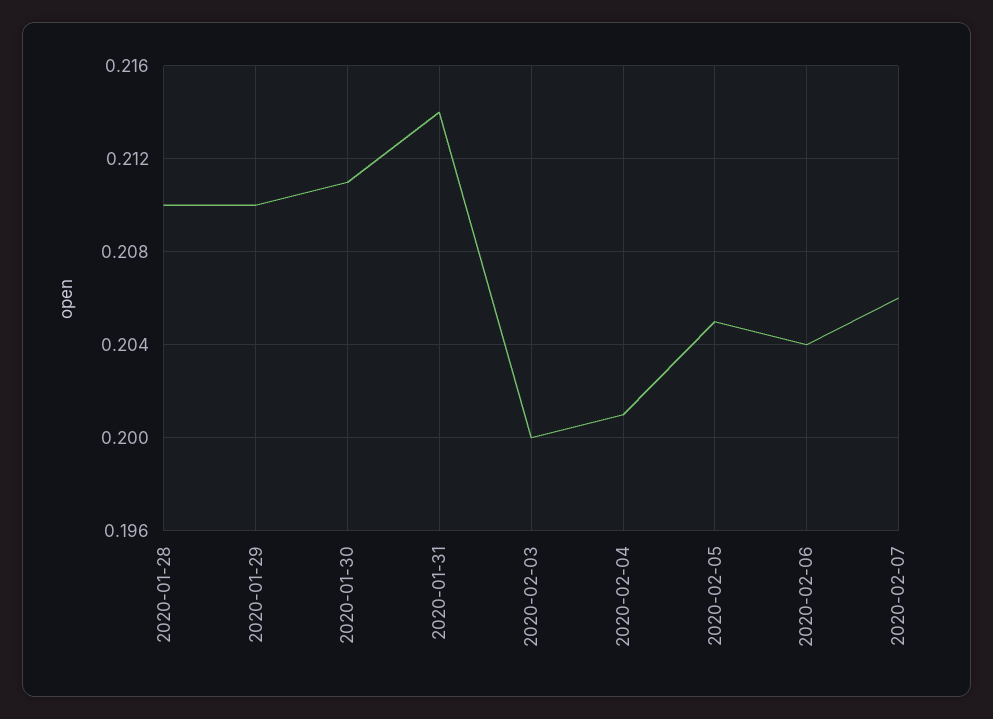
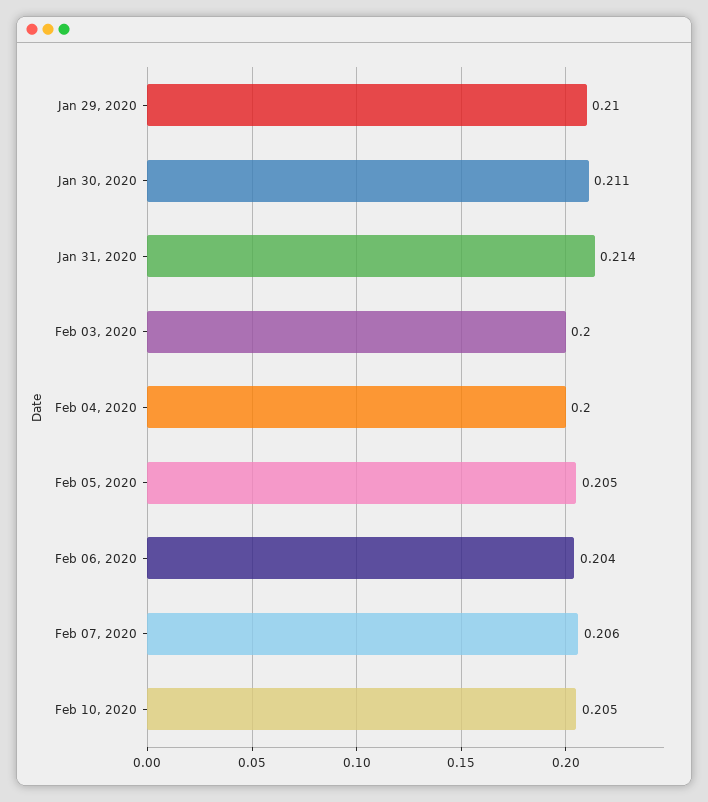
2020-01-28: 0.21 -> none
2020-02-04: 0.201 -> 0.2
Feb 10, 2020: none -> 0.205

